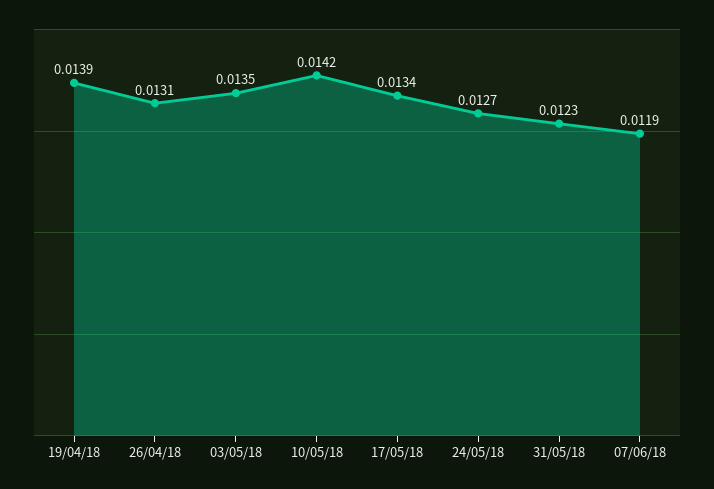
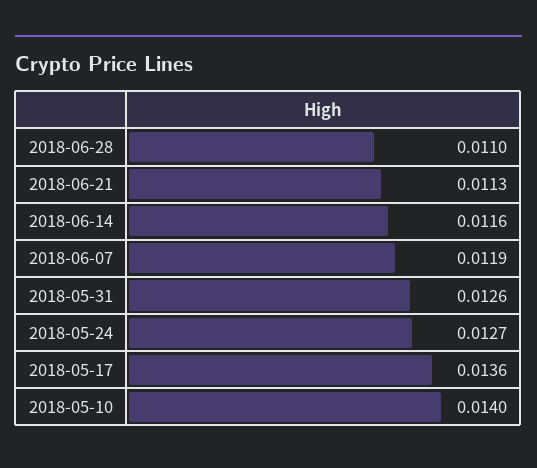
19/04/18: 0.0139 -> none
26/04/18: 0.0131 -> none
03/05/18: 0.0135 -> none
10/05/18: 0.0142 -> 0.014
17/05/18: 0.0134 -> 0.0136
31/05/18: 0.0123 -> 0.0126
2018-06-28: none -> 0.011
2018-06-21: none -> 0.0113
2018-06-14: none -> 0.0116

